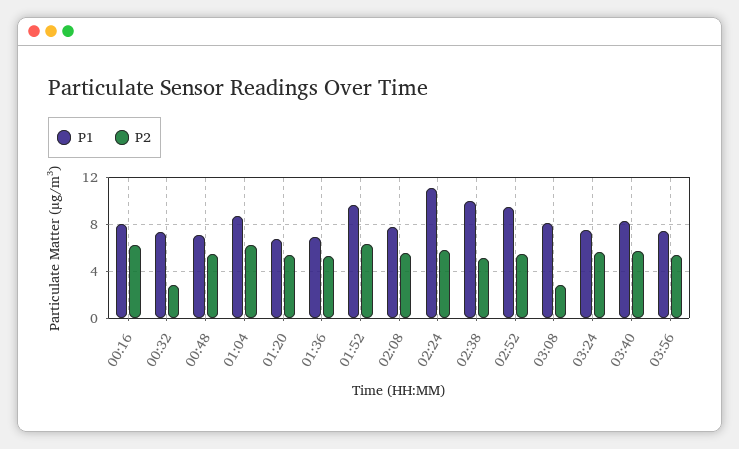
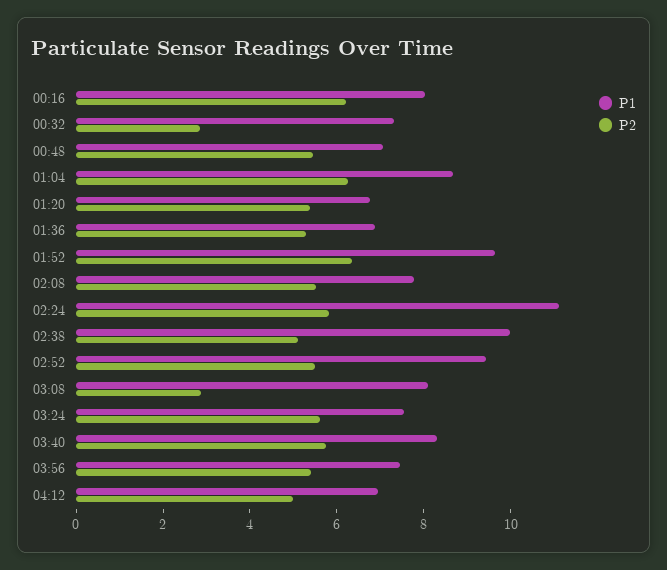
P1, 04:12: none -> 7
P2, 04:12: none -> 5

